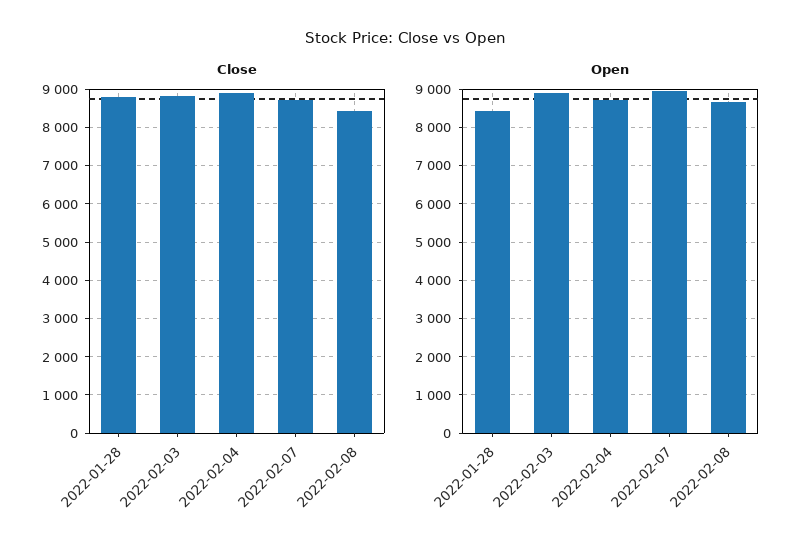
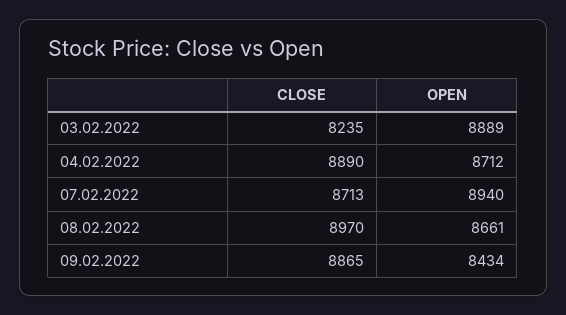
Close, 2022-01-28: 8800 -> none
Close, 2022-02-03: 8800 -> 8235
Close, 2022-02-08: 8400 -> 8970
Open, 2022-01-28: 8400 -> none
Close, 09.02.2022: none -> 8865
Open, 09.02.2022: none -> 8434

